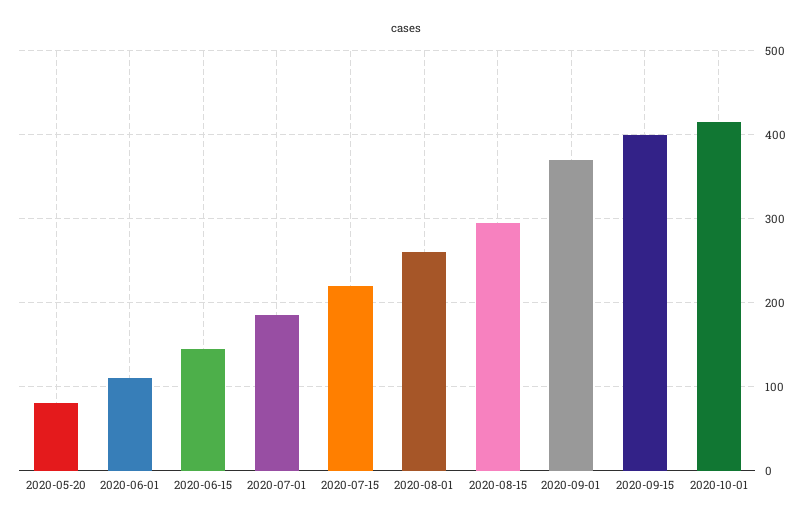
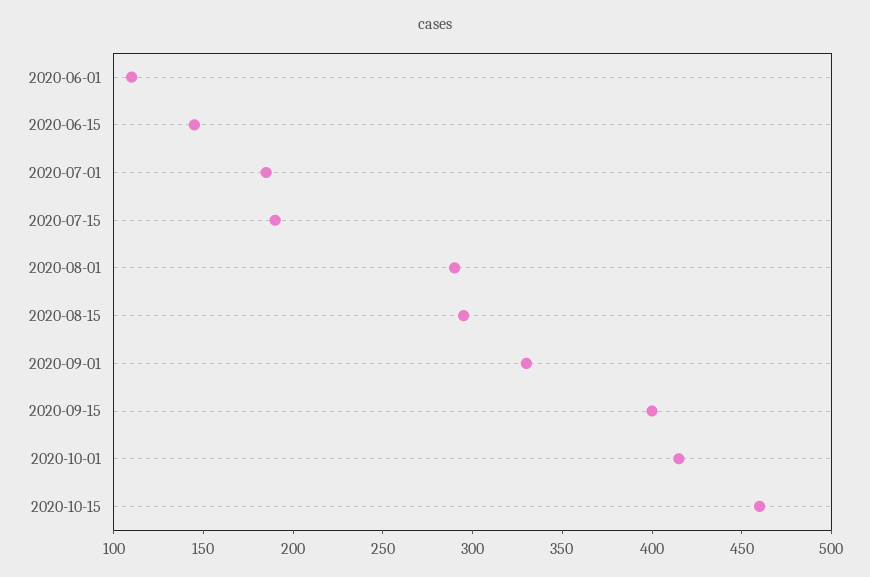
2020-05-20: 80 -> none
2020-07-15: 220 -> 190
2020-08-01: 260 -> 290
2020-09-01: 370 -> 330
2020-10-15: none -> 460

